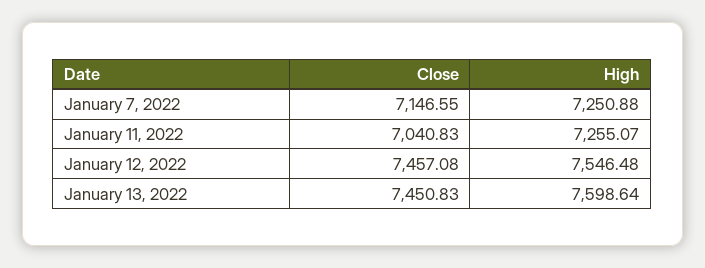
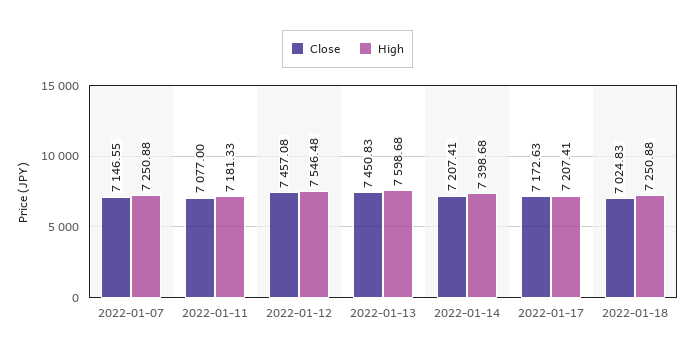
Close, January 11, 2022: 7040.83 -> 7077
High, January 11, 2022: 7255.07 -> 7181.33
High, January 13, 2022: 7598.64 -> 7598.68
Close, 2022-01-14: none -> 7207.41
High, 2022-01-14: none -> 7398.68
Close, 2022-01-17: none -> 7172.63
High, 2022-01-17: none -> 7207.41
Close, 2022-01-18: none -> 7024.83
High, 2022-01-18: none -> 7250.88

